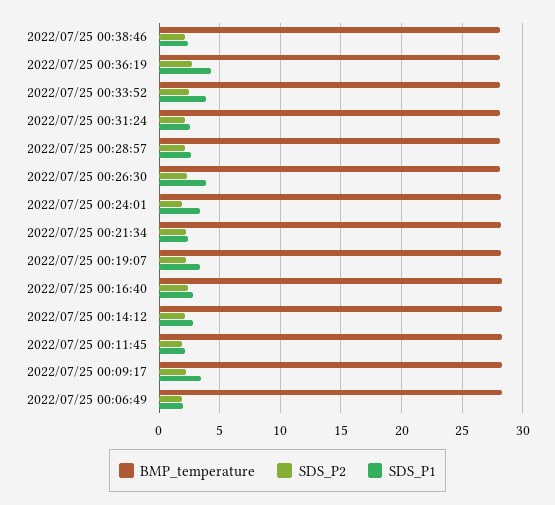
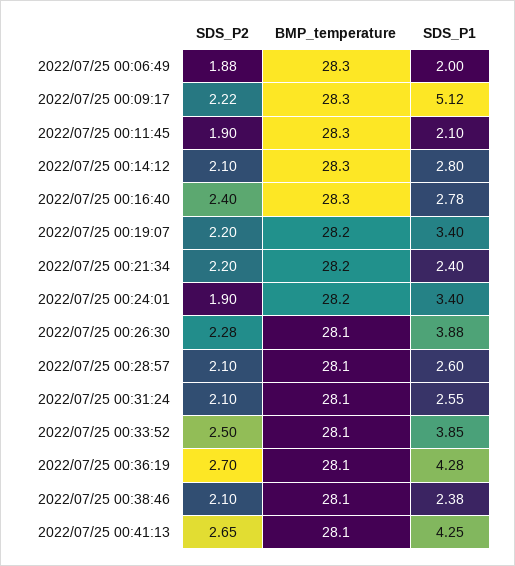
SDS_P1, 2022/07/25 00:09:17: 3.5 -> 5.12
SDS_P2, 2022/07/25 00:41:13: none -> 2.65
BMP_temperature, 2022/07/25 00:41:13: none -> 28.1
SDS_P1, 2022/07/25 00:41:13: none -> 4.25

